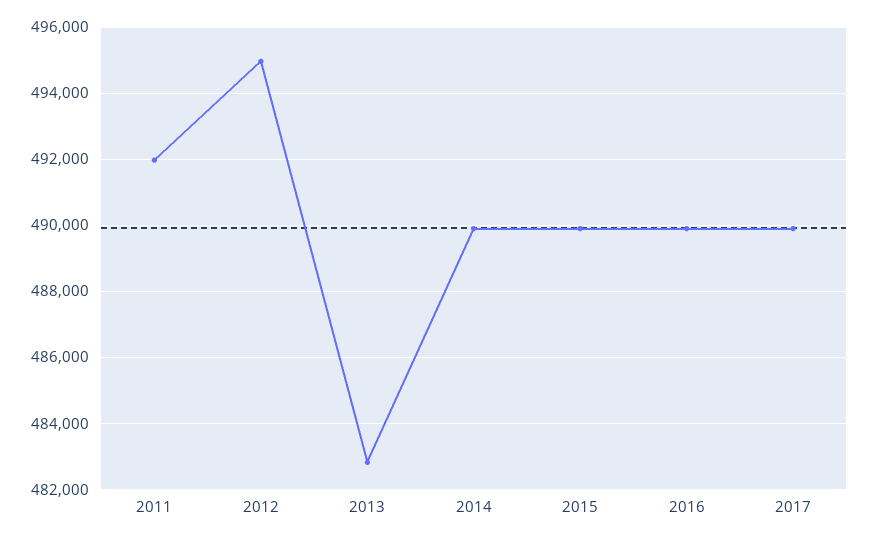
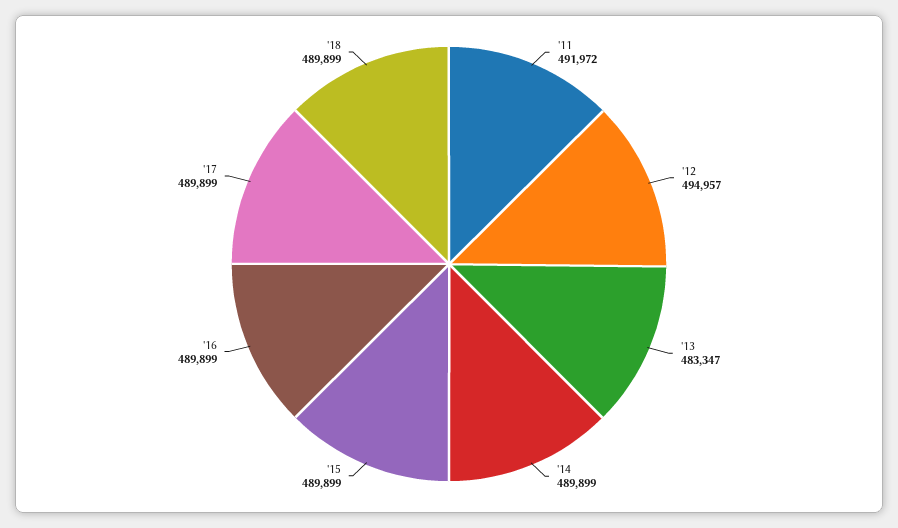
2013: 482800 -> 483347
'18: none -> 489899

